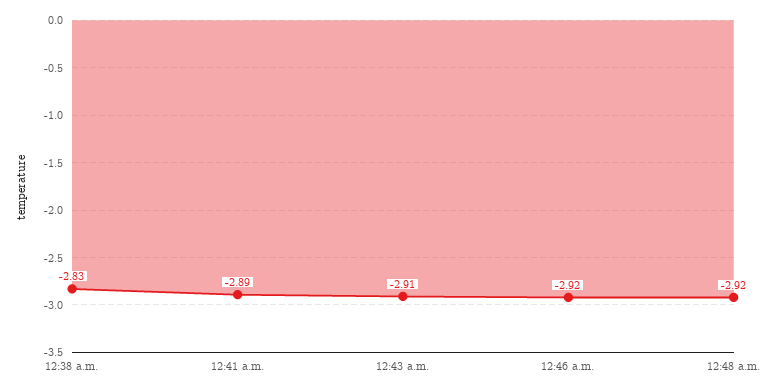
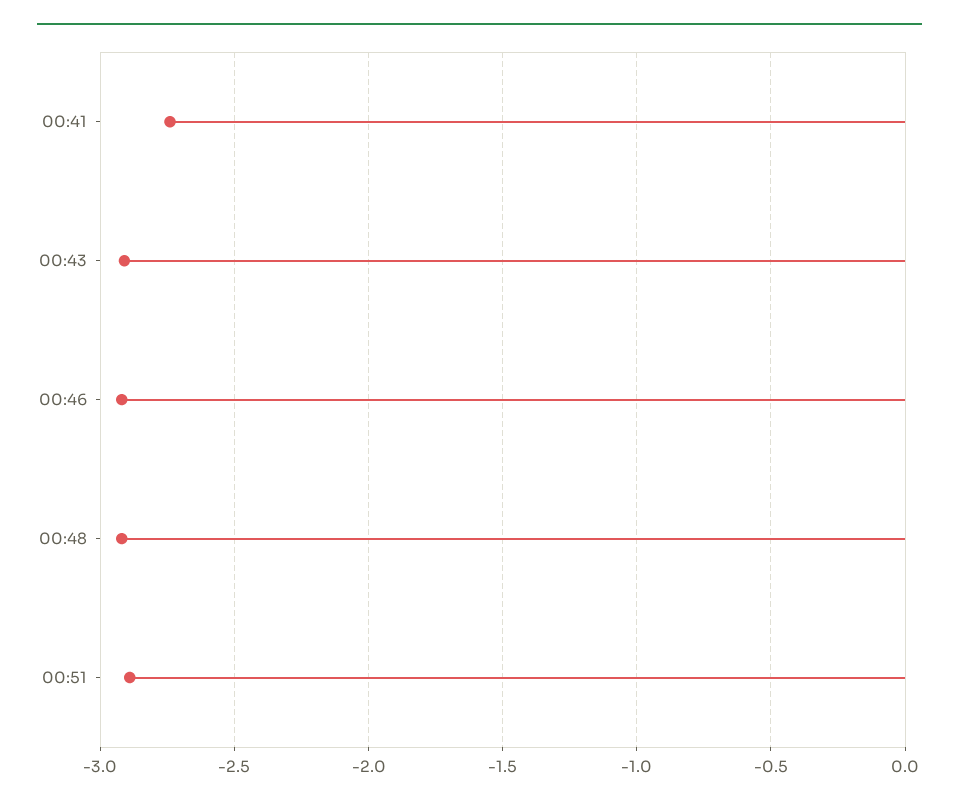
12:38 a.m.: -2.83 -> none
12:41 a.m.: -2.89 -> -2.75
00:51: none -> -2.9

